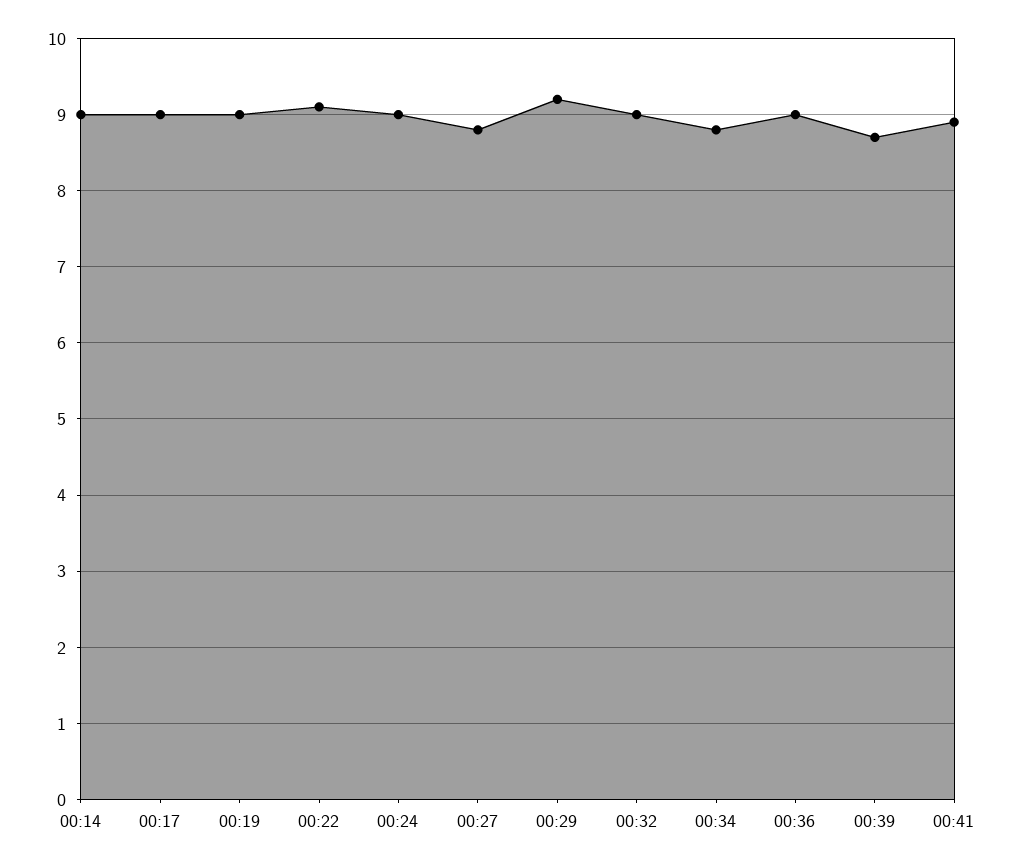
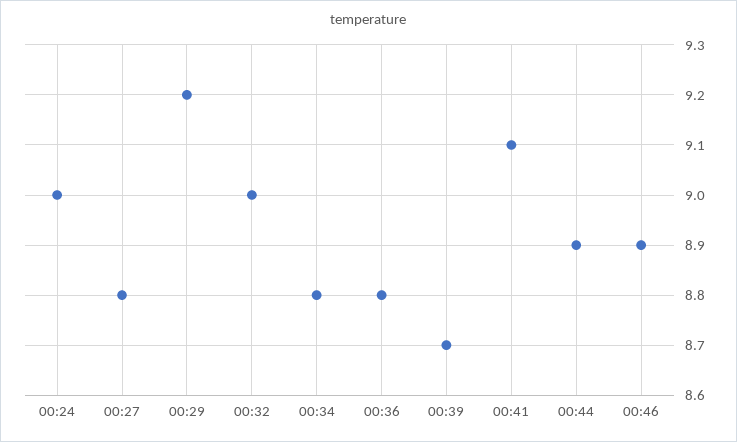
00:14: 9 -> none
00:17: 9 -> none
00:19: 9 -> none
00:22: 9.1 -> none
00:36: 9 -> 8.8
00:41: 8.9 -> 9.1
00:44: none -> 8.9
00:46: none -> 8.9

